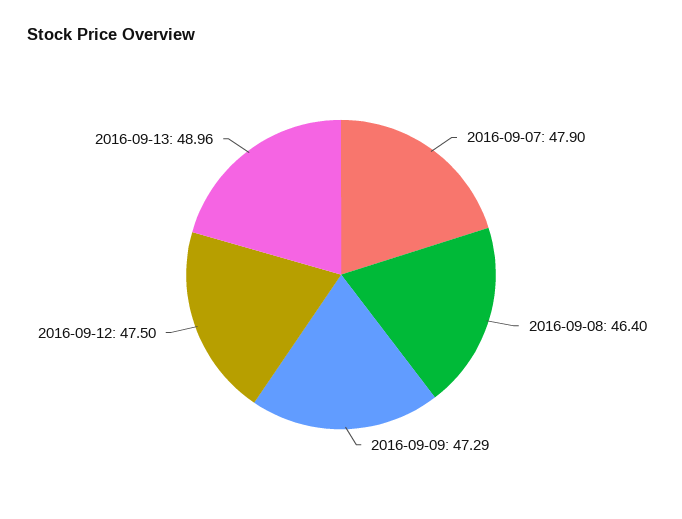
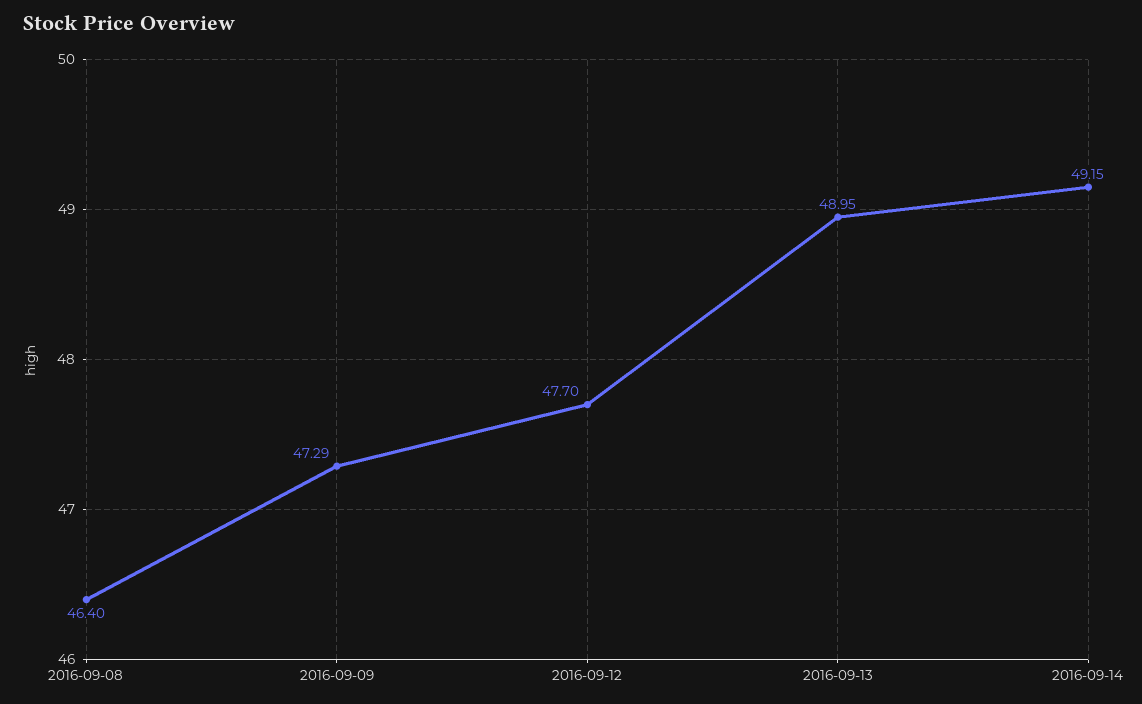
2016-09-07: 47.9 -> none
2016-09-12: 47.5 -> 47.7
2016-09-13: 48.96 -> 48.95
2016-09-14: none -> 49.15

